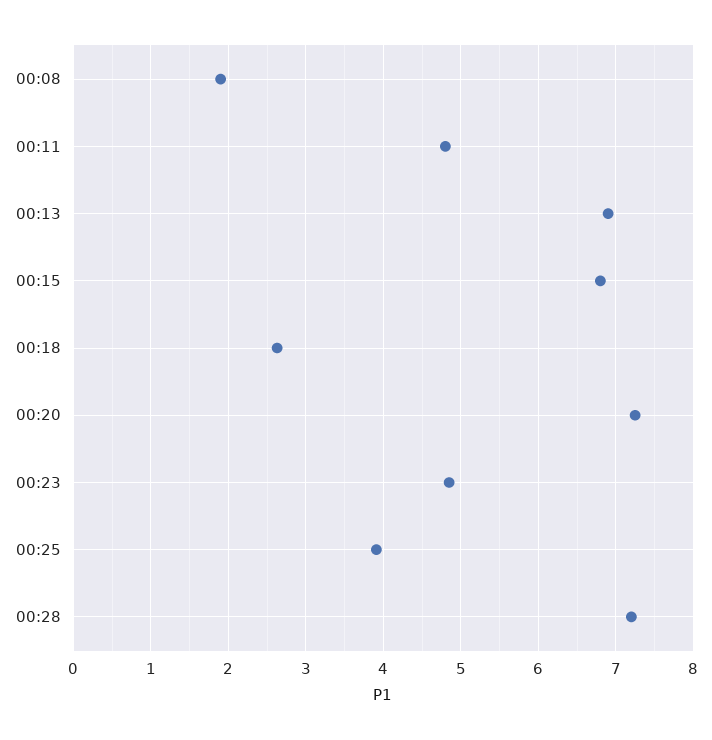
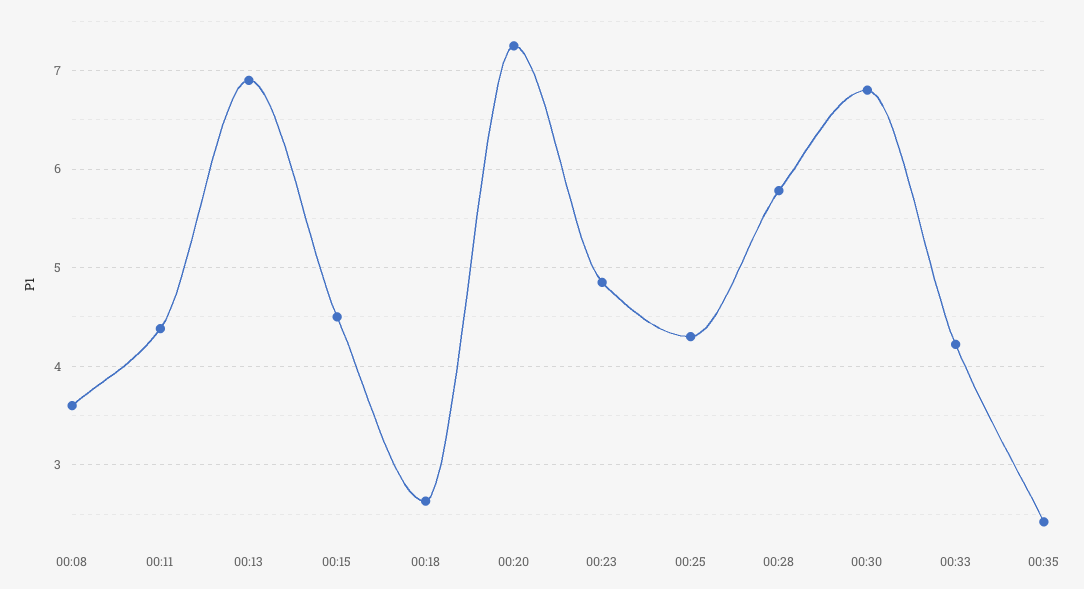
00:08: 1.9 -> 3.6
00:11: 4.8 -> 4.4
00:15: 6.8 -> 4.5
00:25: 3.9 -> 4.3
00:28: 7.2 -> 5.8
00:30: none -> 6.8
00:33: none -> 4.2
00:35: none -> 2.4

